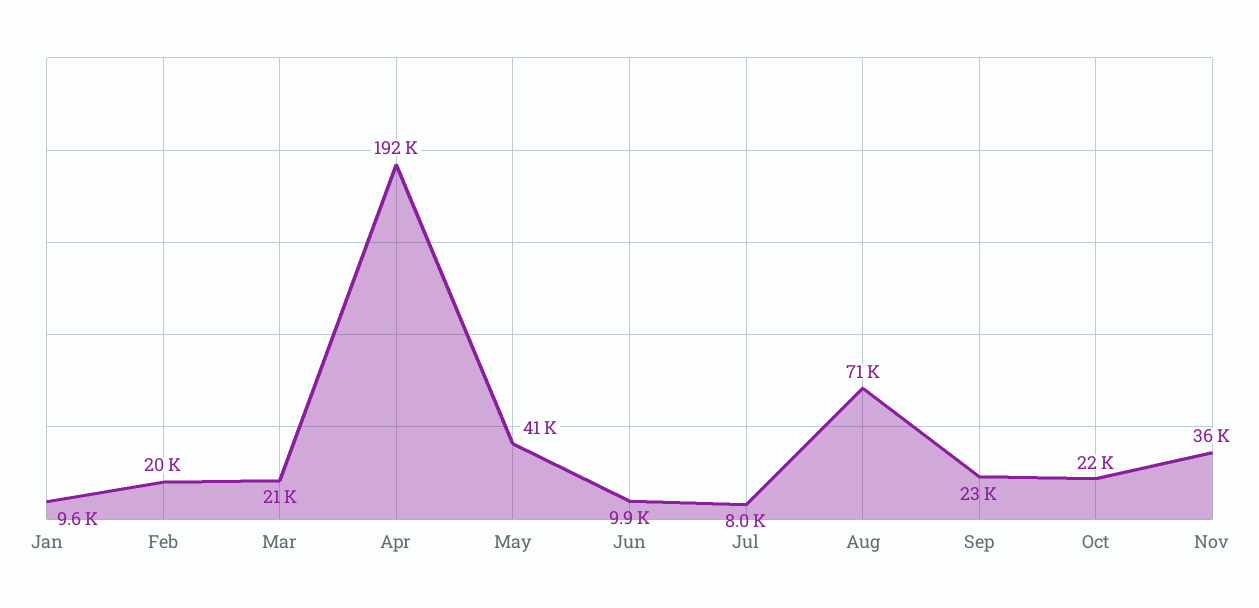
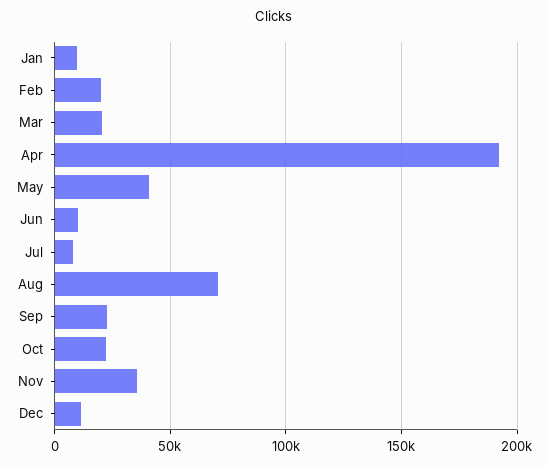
Dec: none -> 10000

